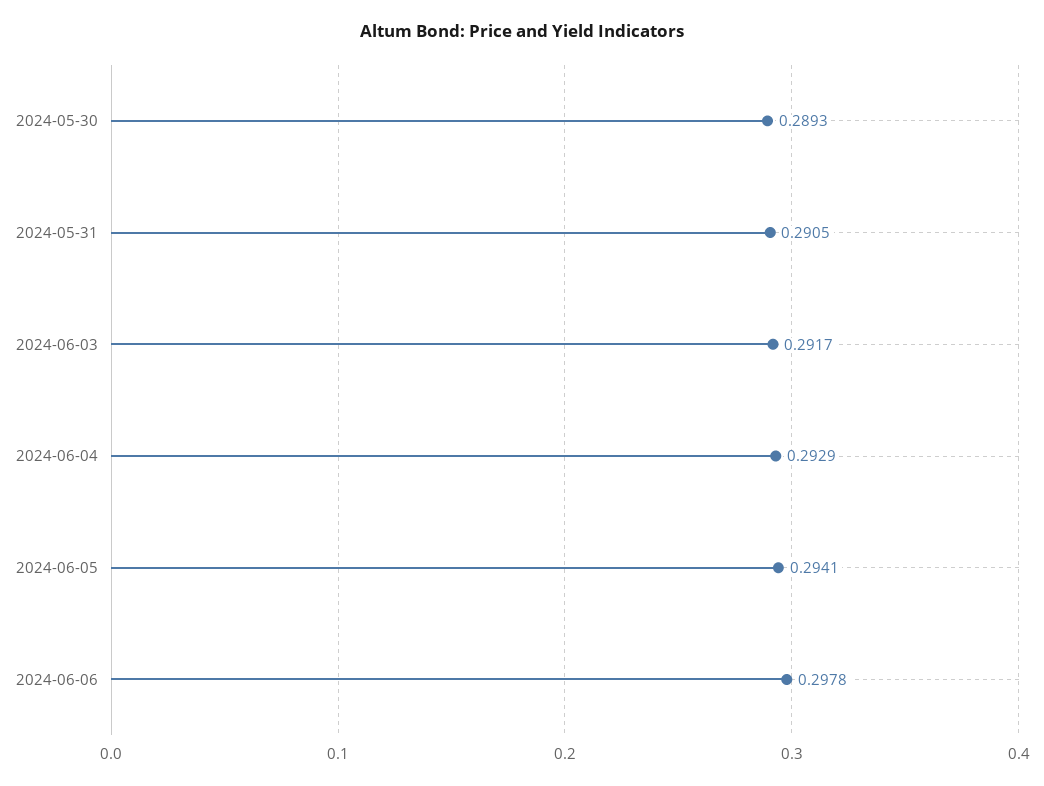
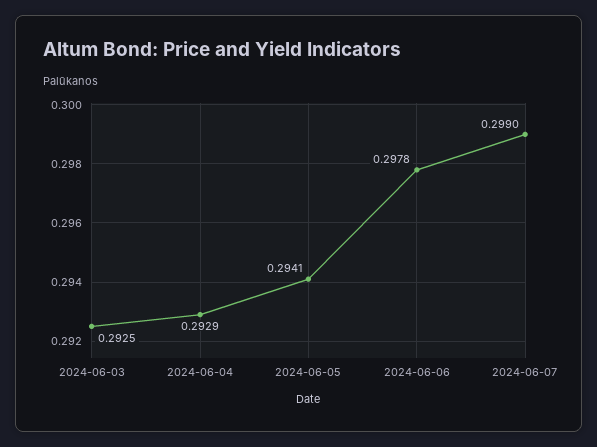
2024-05-30: 0.2893 -> none
2024-05-31: 0.2905 -> none
2024-06-03: 0.2917 -> 0.2925
2024-06-07: none -> 0.299

